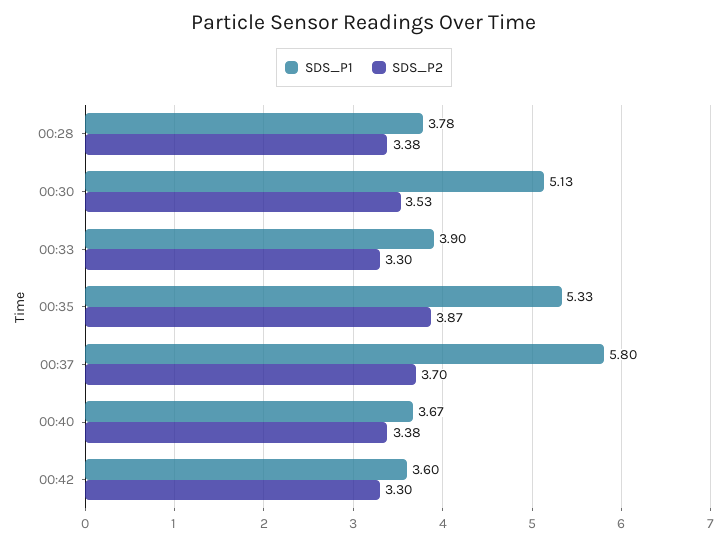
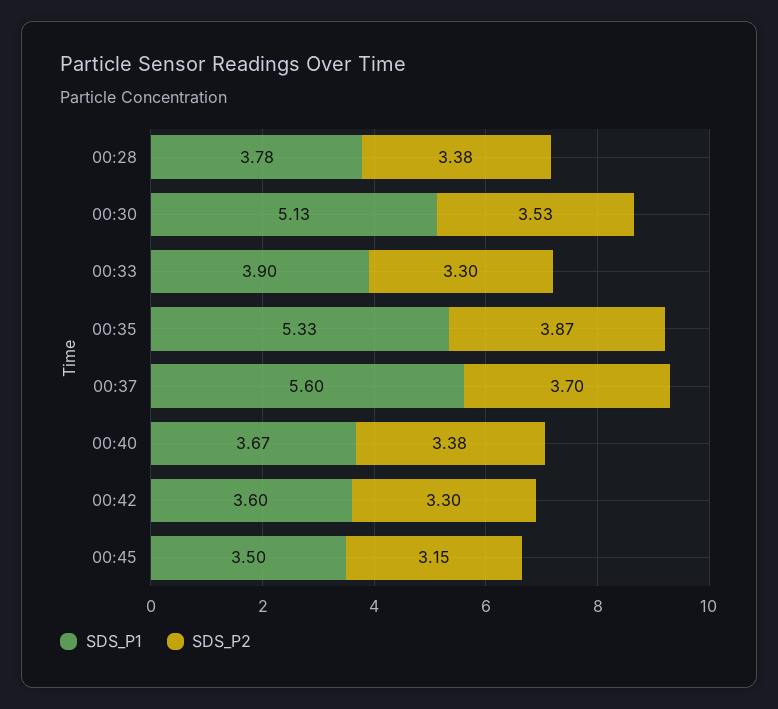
SDS_P1, 00:37: 5.8 -> 5.6
SDS_P1, 00:45: none -> 3.5
SDS_P2, 00:45: none -> 3.15

